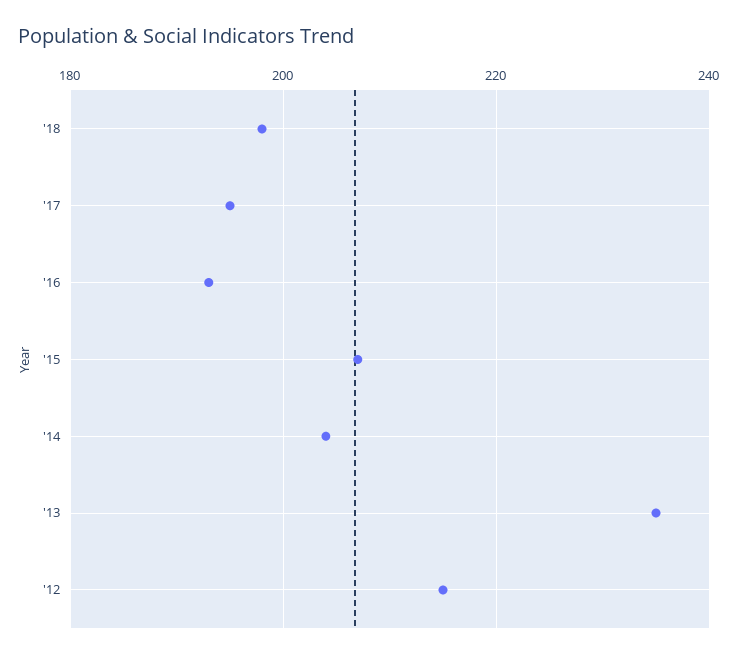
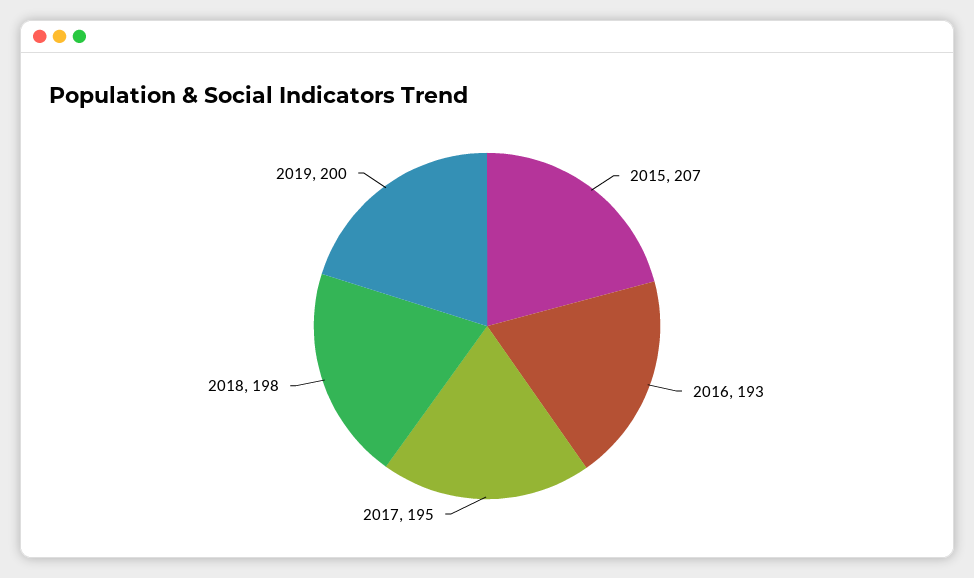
'14: 205 -> none
'13: 235 -> none
'12: 215 -> none
2019: none -> 200

